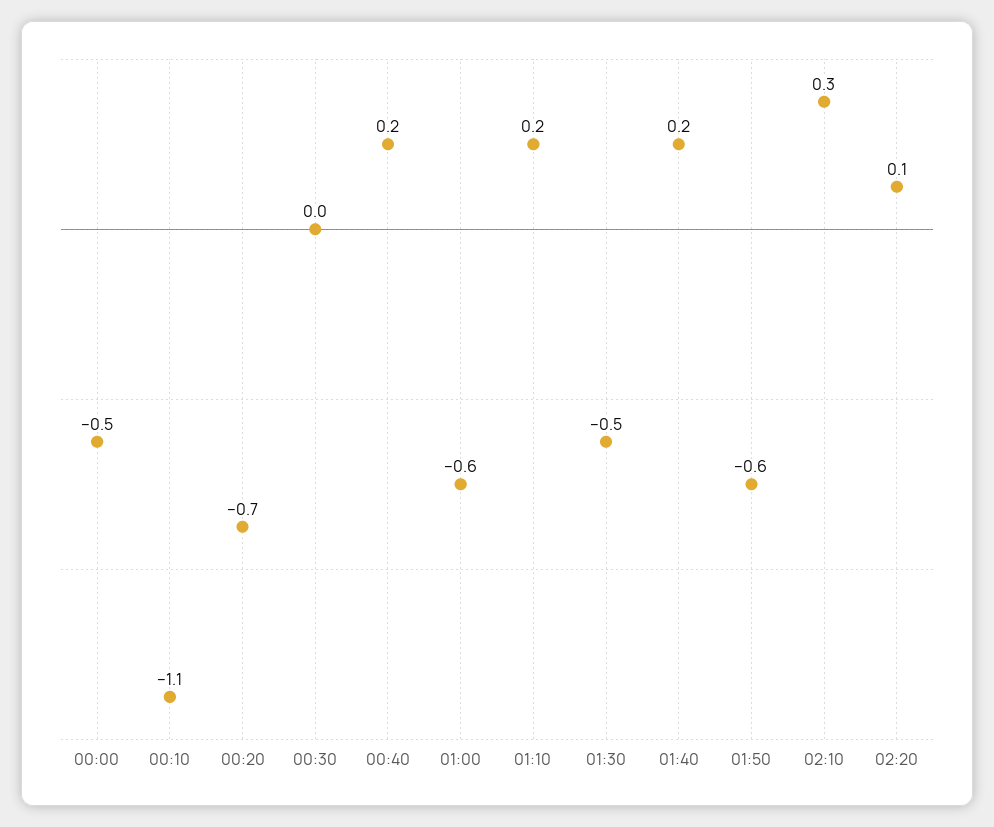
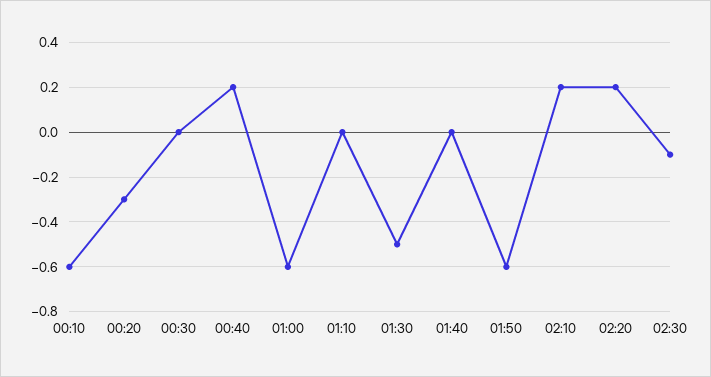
00:00: -0.5 -> none
00:10: -1.1 -> -0.6
00:20: -0.7 -> -0.3
01:10: 0.2 -> 0
01:40: 0.2 -> 0
02:10: 0.3 -> 0.2
02:20: 0.1 -> 0.2
02:30: none -> -0.1

